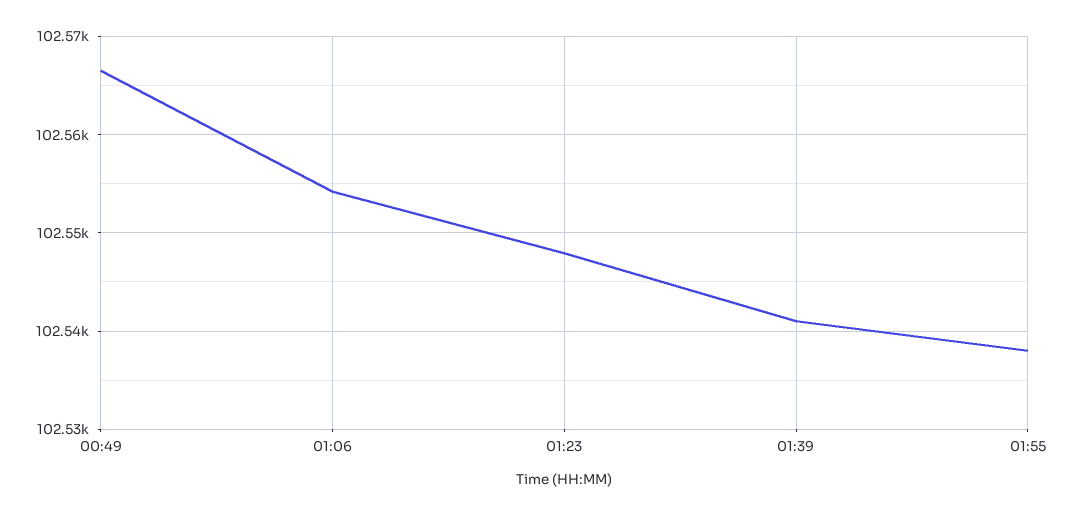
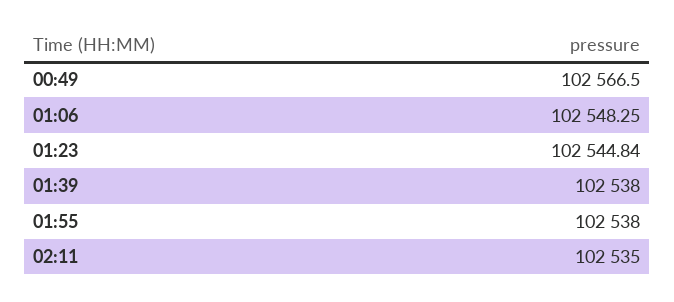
01:06: 102554 -> 102548.25
01:23: 102548 -> 102544.84
01:39: 102541 -> 102538
02:11: none -> 102535

